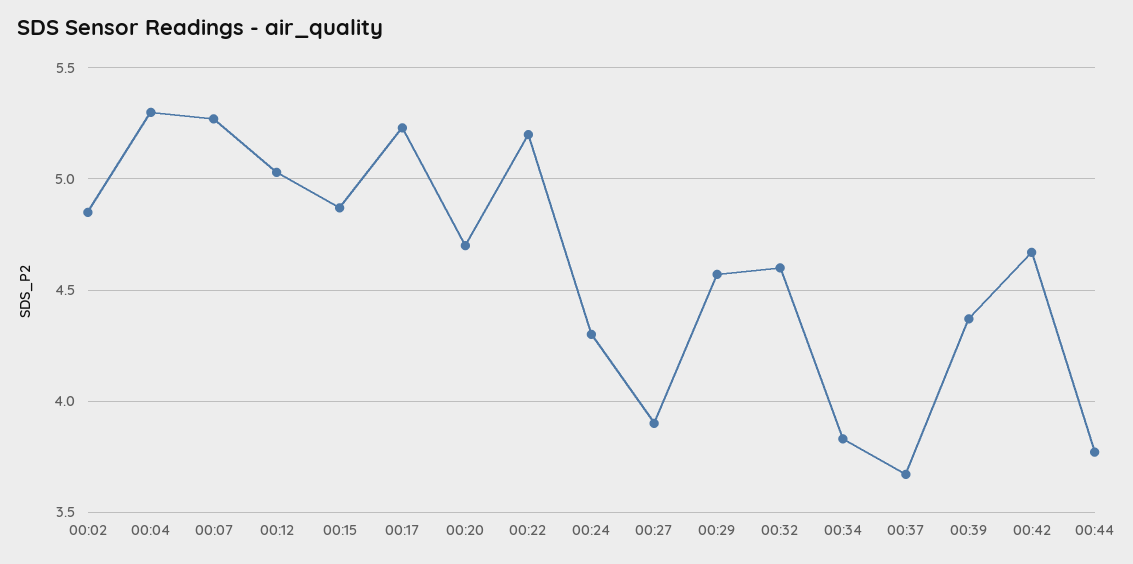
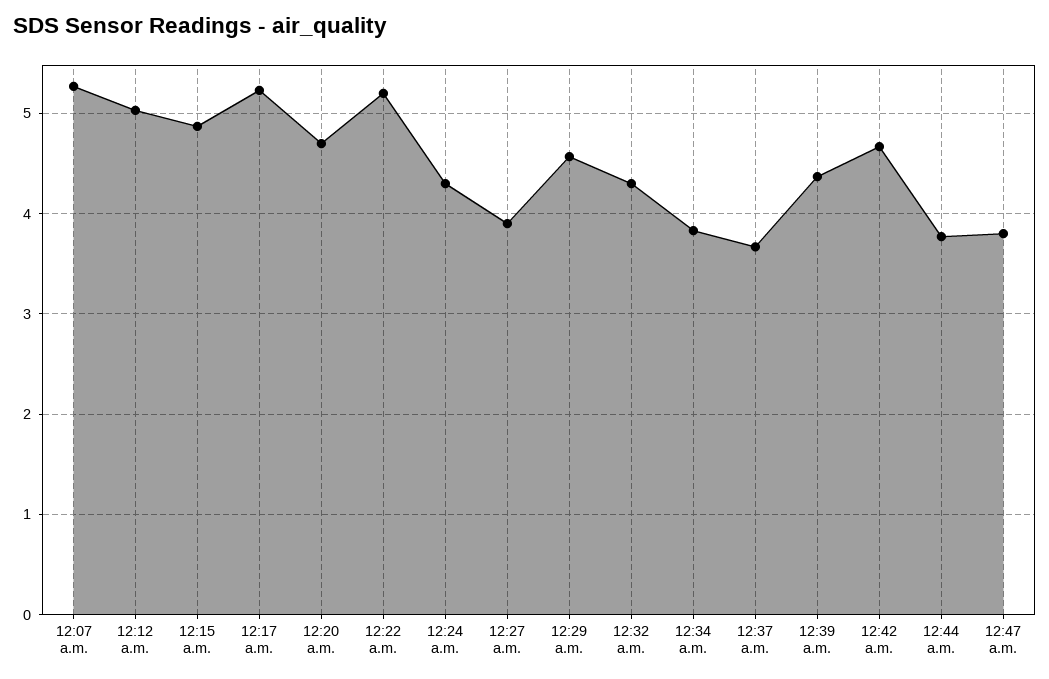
00:02: 4.85 -> none
00:04: 5.3 -> none
00:32: 4.6 -> 4.3
12:47 a.m.: none -> 3.8

